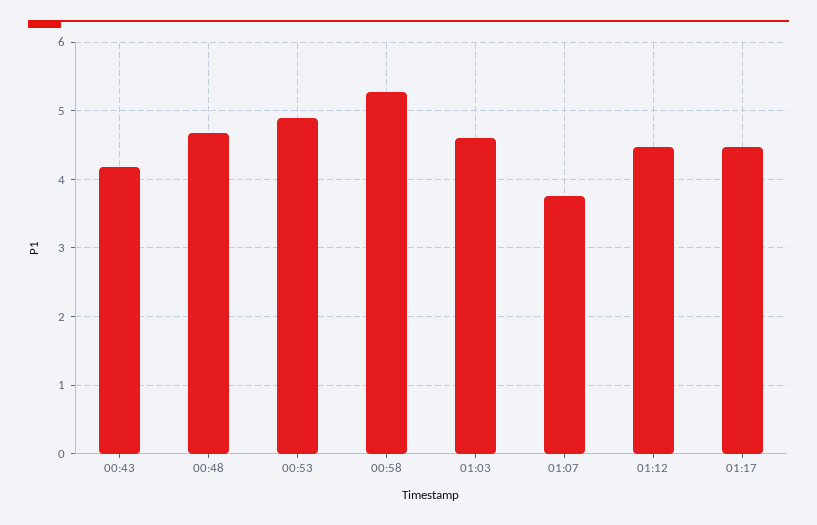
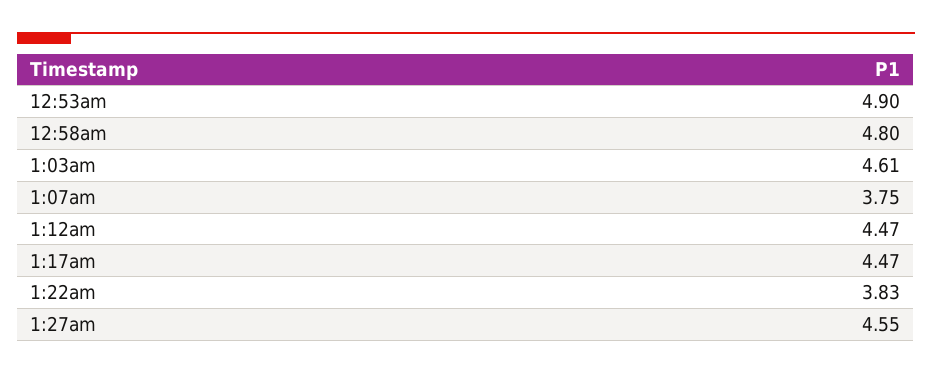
00:43: 4.2 -> none
00:48: 4.7 -> none
00:58: 5.3 -> 4.8
1:22am: none -> 3.83
1:27am: none -> 4.55

